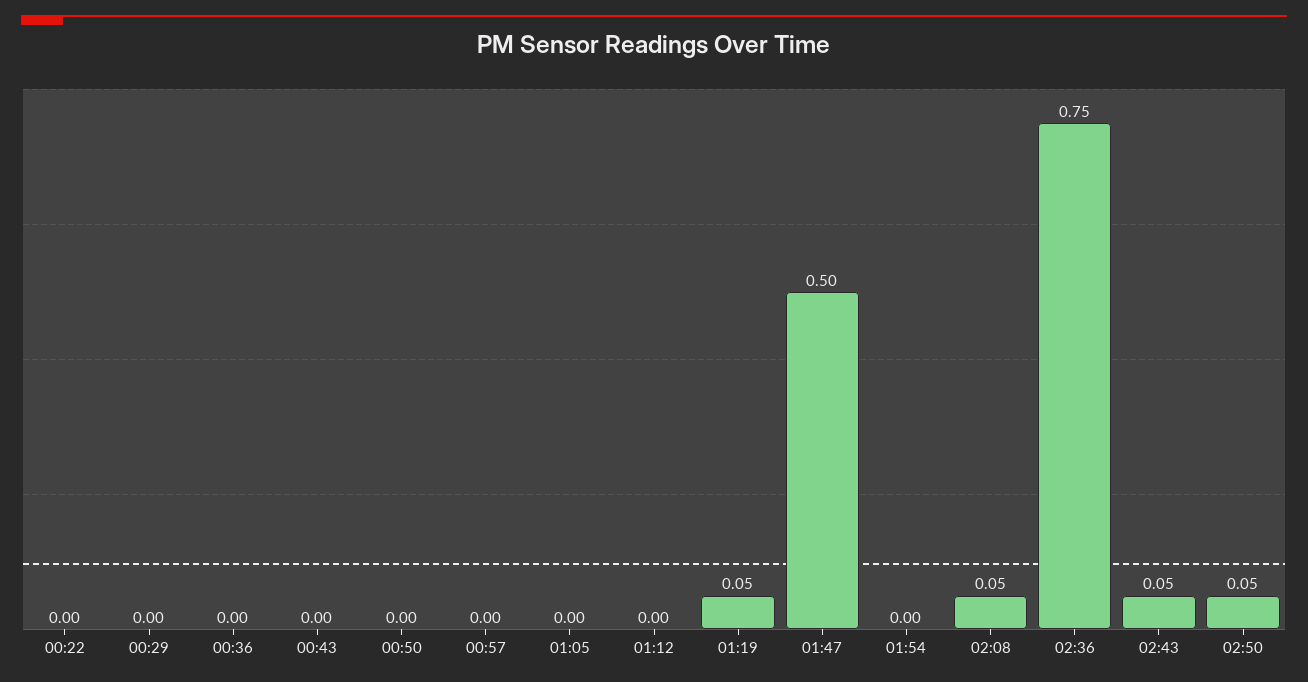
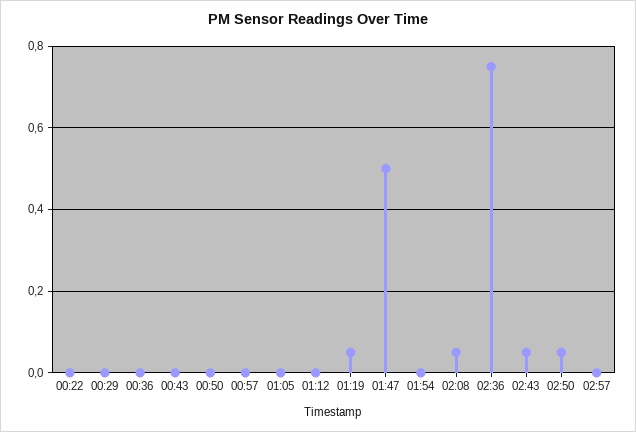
02:57: none -> 0

